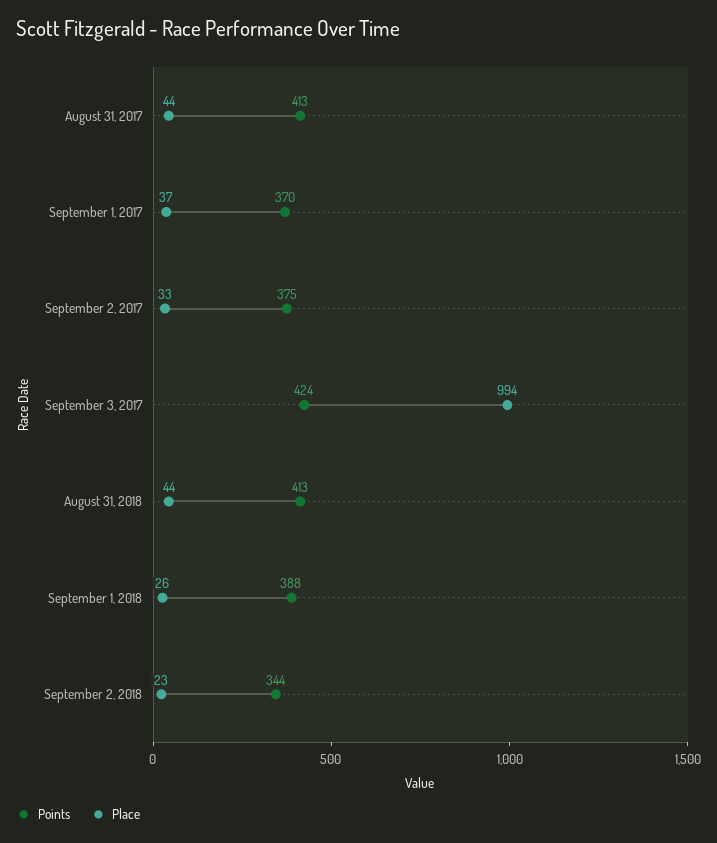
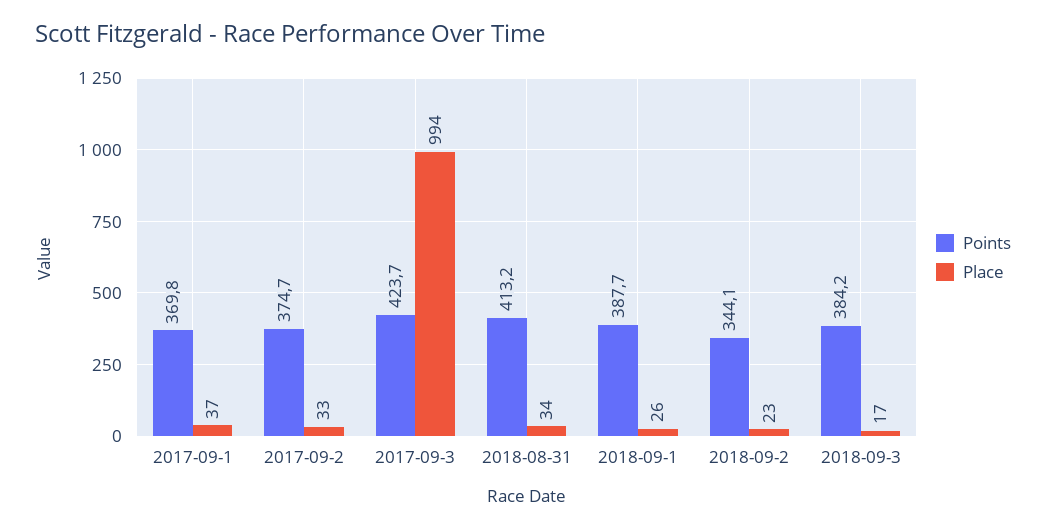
Points, August 31, 2017: 413 -> none
Place, August 31, 2017: 44 -> none
Place, August 31, 2018: 44 -> 34
Points, 2018-09-3: none -> 384.2
Place, 2018-09-3: none -> 17

